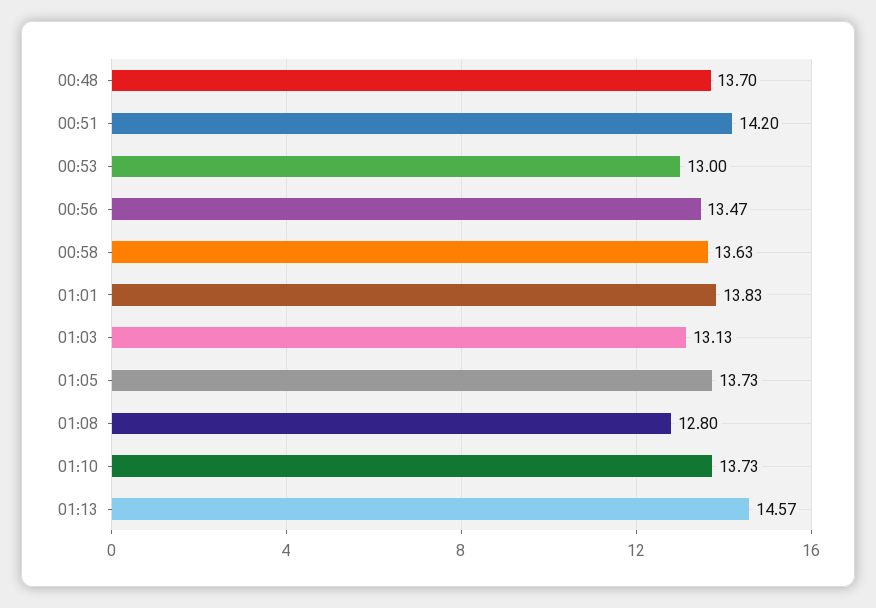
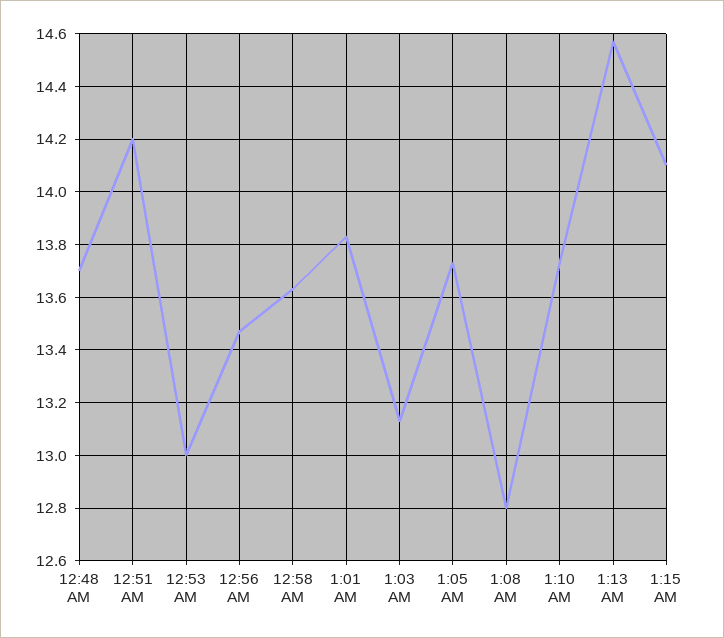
1:15 AM: none -> 14.1

